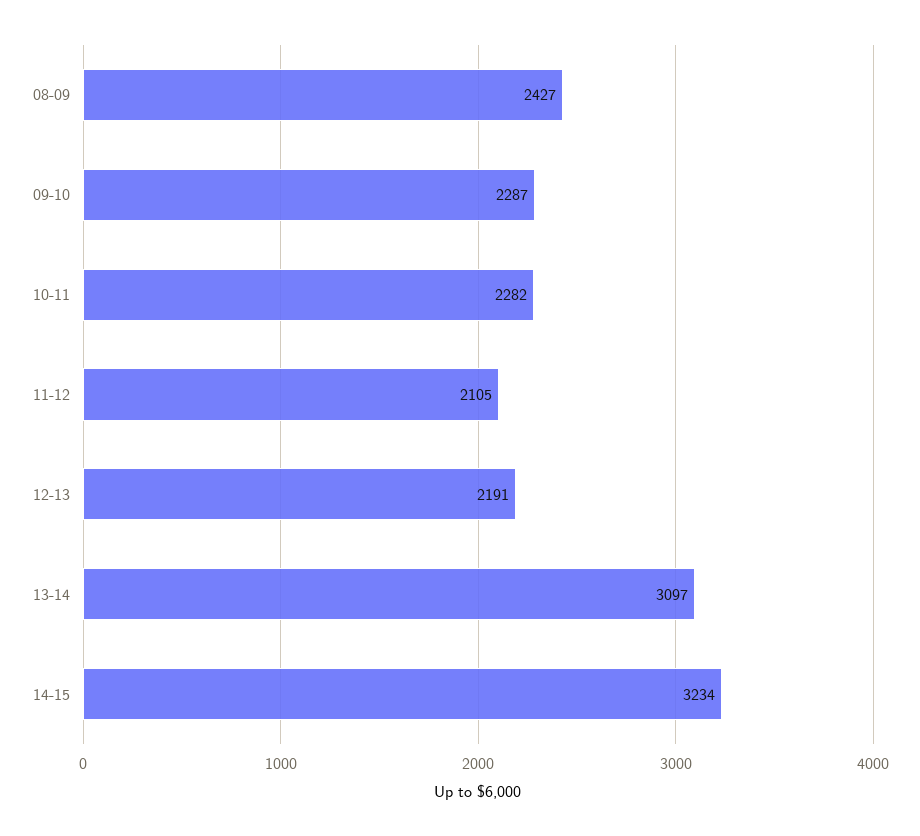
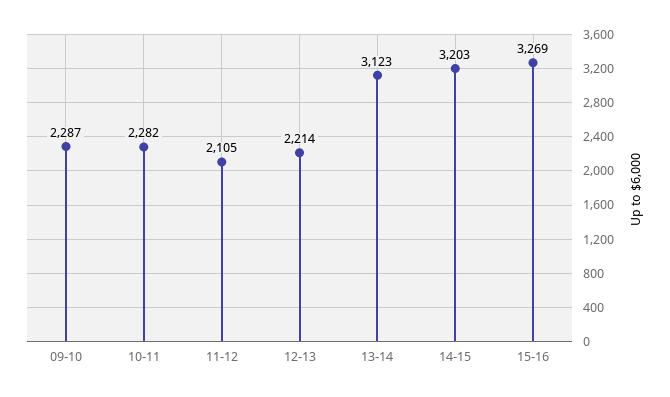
08-09: 2427 -> none
12-13: 2191 -> 2214
13-14: 3097 -> 3123
14-15: 3234 -> 3203
15-16: none -> 3269

